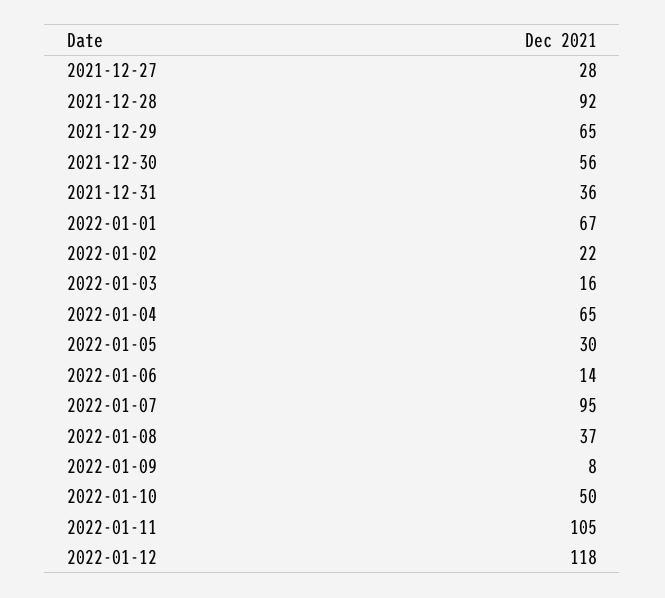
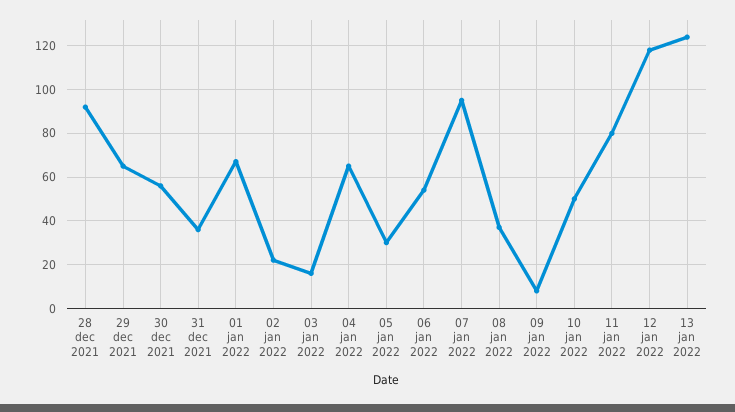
2021-12-27: 28 -> none
2022-01-06: 14 -> 55
2022-01-11: 105 -> 80
13 jan 2022: none -> 125

